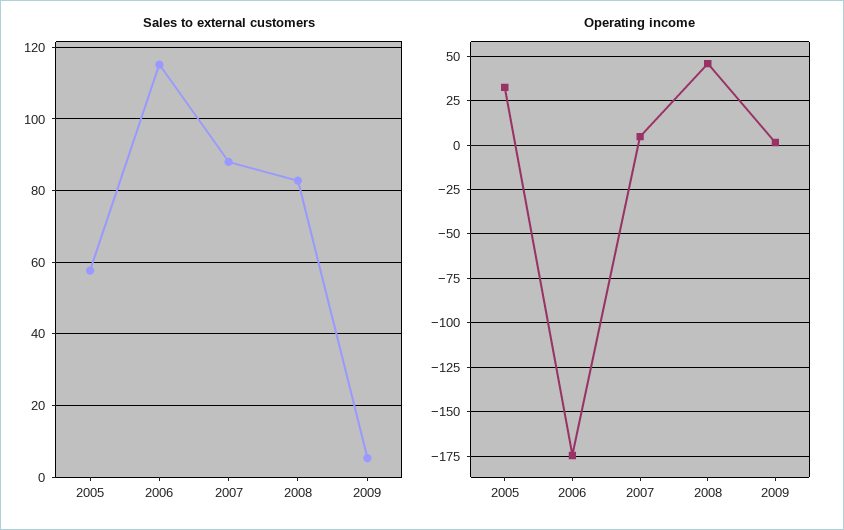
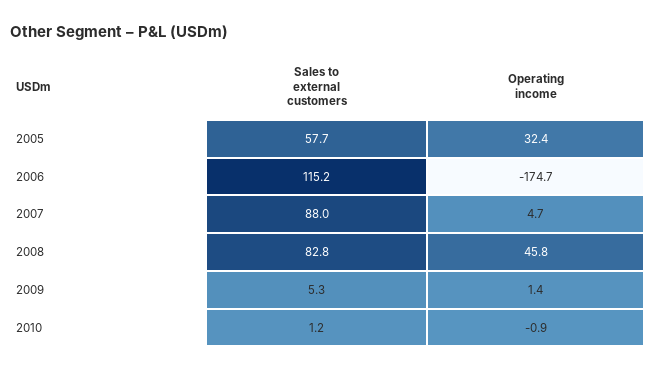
Sales to external customers, 2010: none -> 1.2
Operating income, 2010: none -> -0.9

